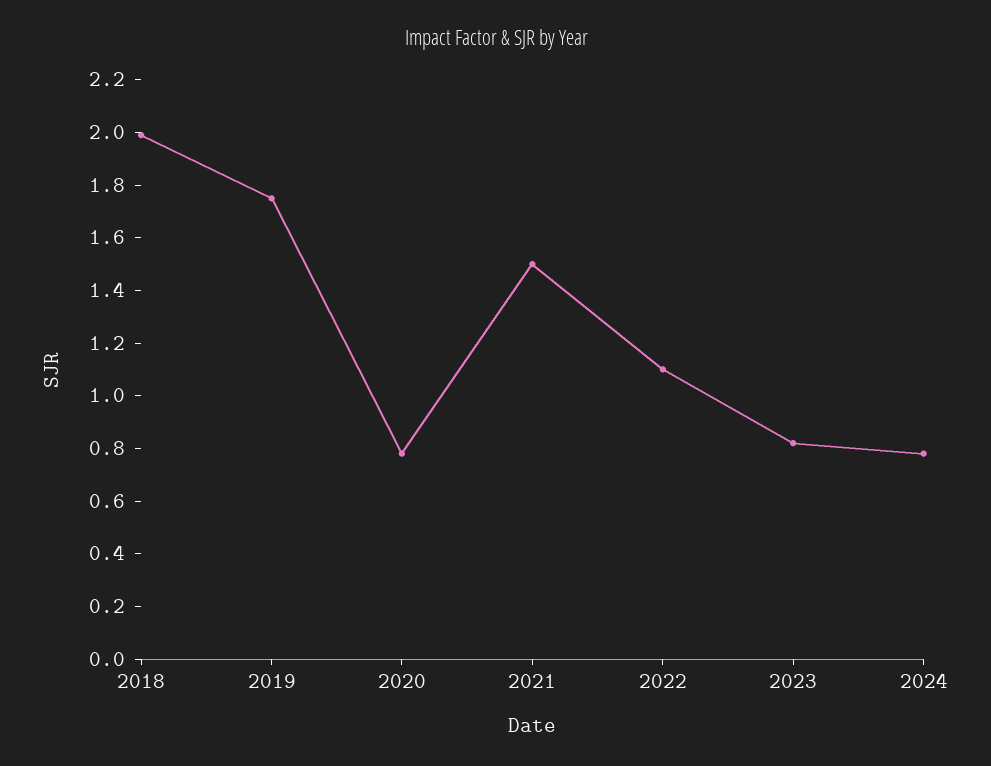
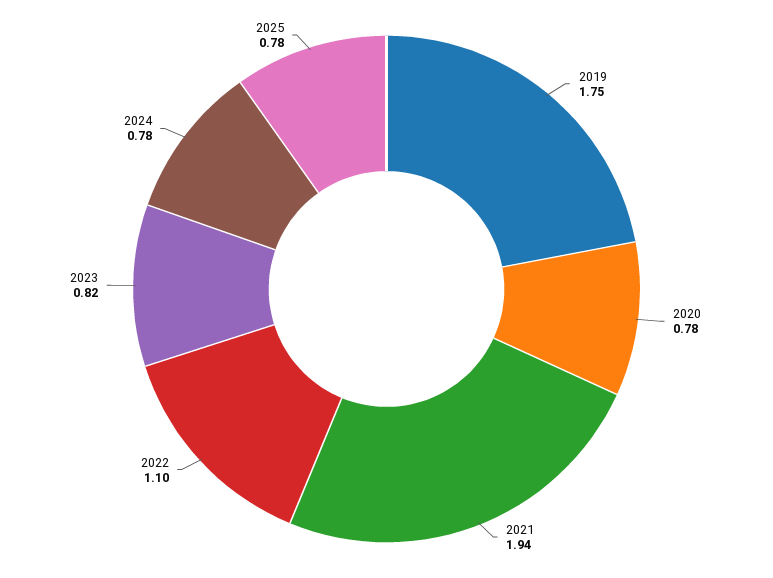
2018: 2 -> none
2021: 1.5 -> 1.94
2025: none -> 0.78

